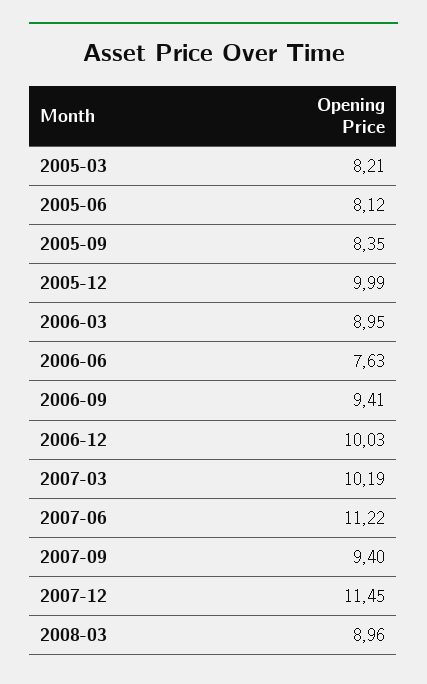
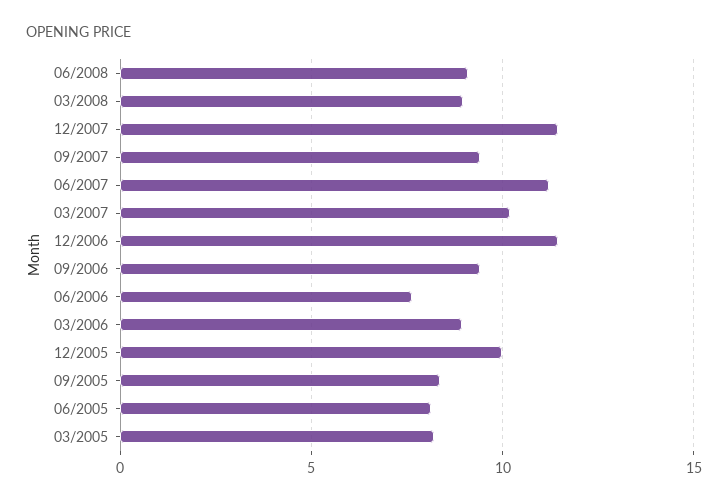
2006-12: 10.03 -> 11.5
06/2008: none -> 9

